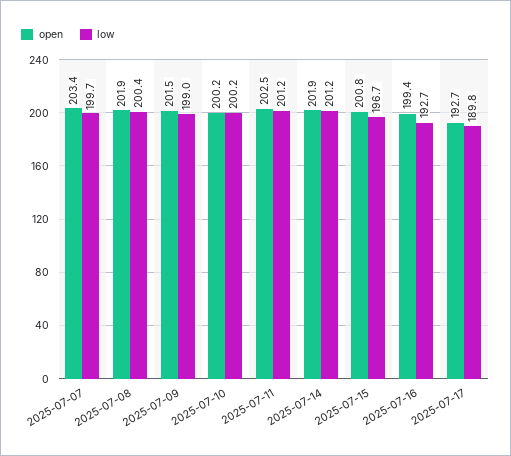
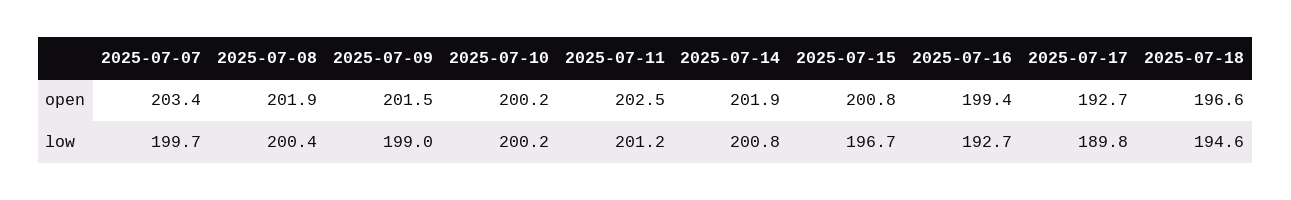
low, 2025-07-14: 201.2 -> 200.8
open, 2025-07-18: none -> 196.6
low, 2025-07-18: none -> 194.6

